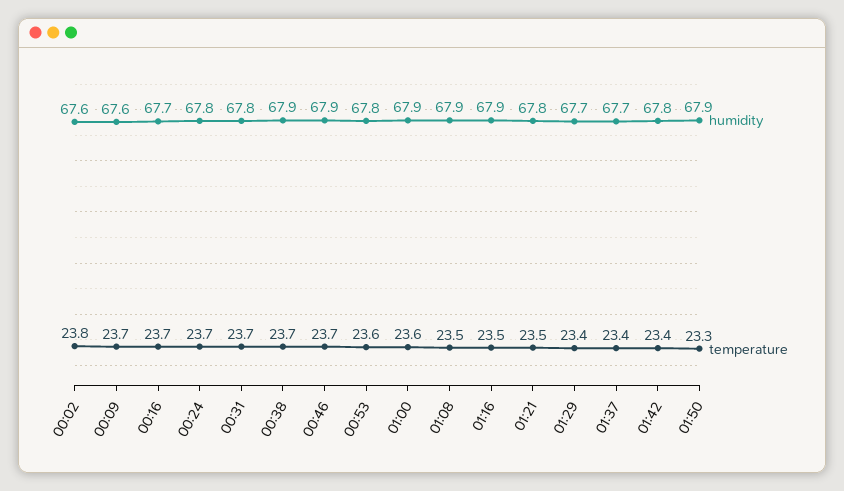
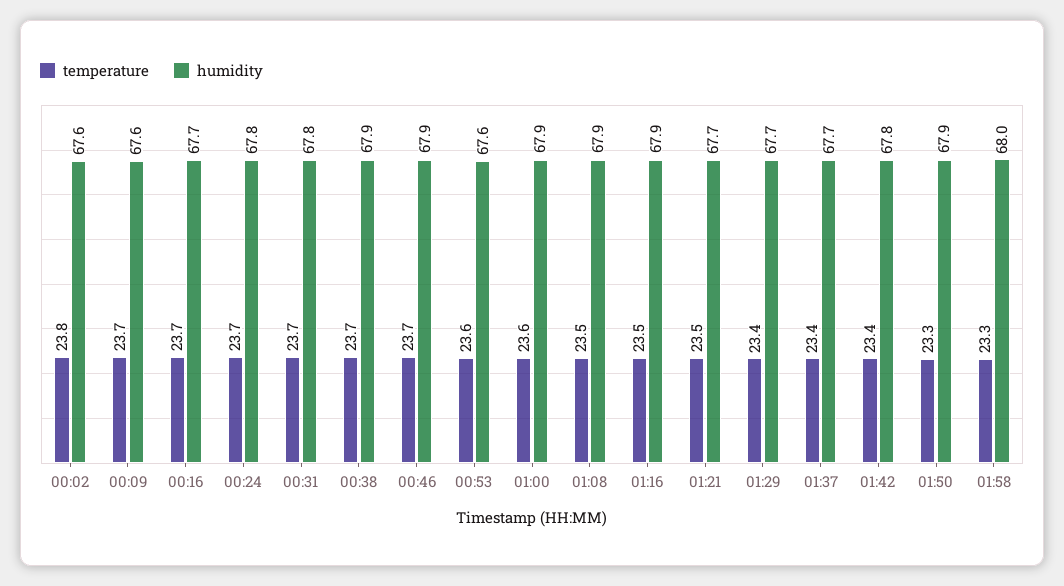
humidity, 00:53: 67.8 -> 67.6
humidity, 01:21: 67.8 -> 67.7
temperature, 01:58: none -> 23.3
humidity, 01:58: none -> 68

